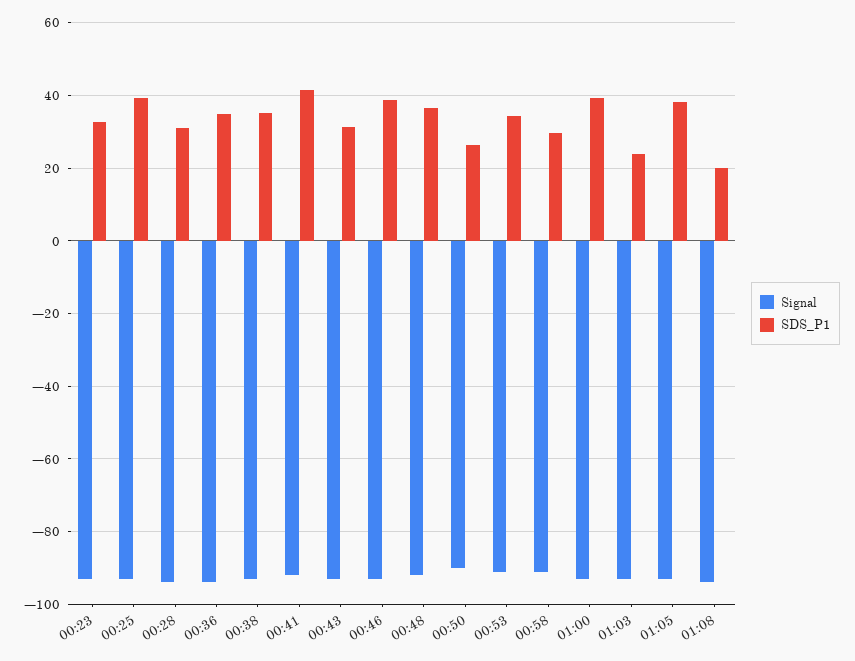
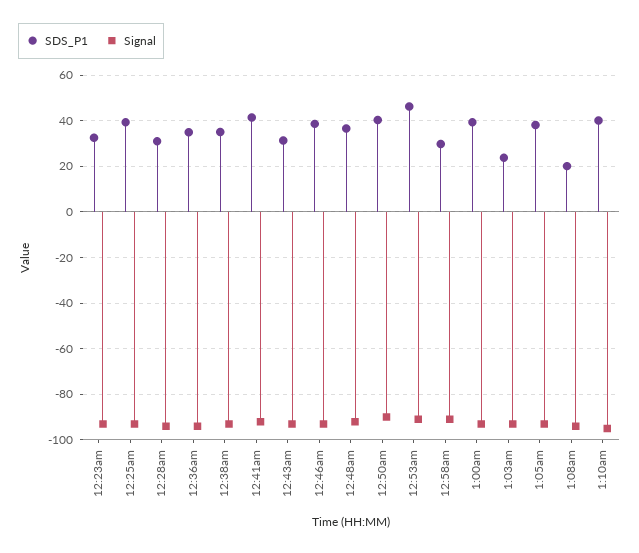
SDS_P1, 00:50: 26 -> 40
SDS_P1, 00:53: 34 -> 45
SDS_P1, 1:10am: none -> 40
Signal, 1:10am: none -> -95

